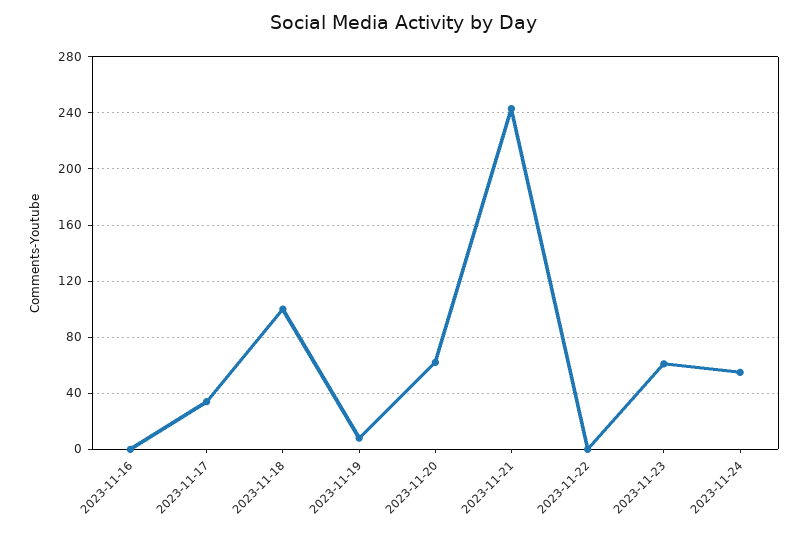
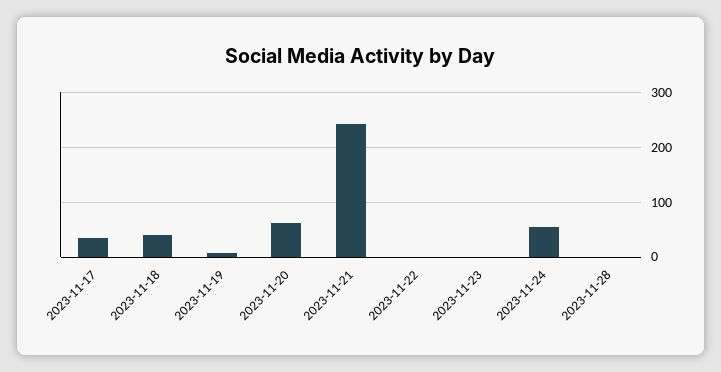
2023-11-16: 0 -> none
2023-11-18: 100 -> 40
2023-11-23: 60 -> 0
2023-11-28: none -> 0

